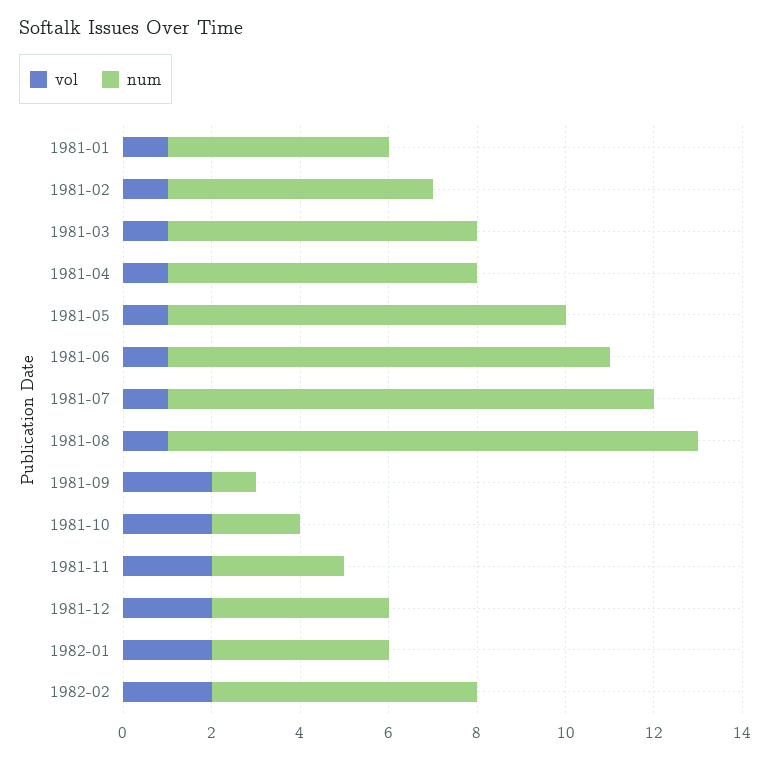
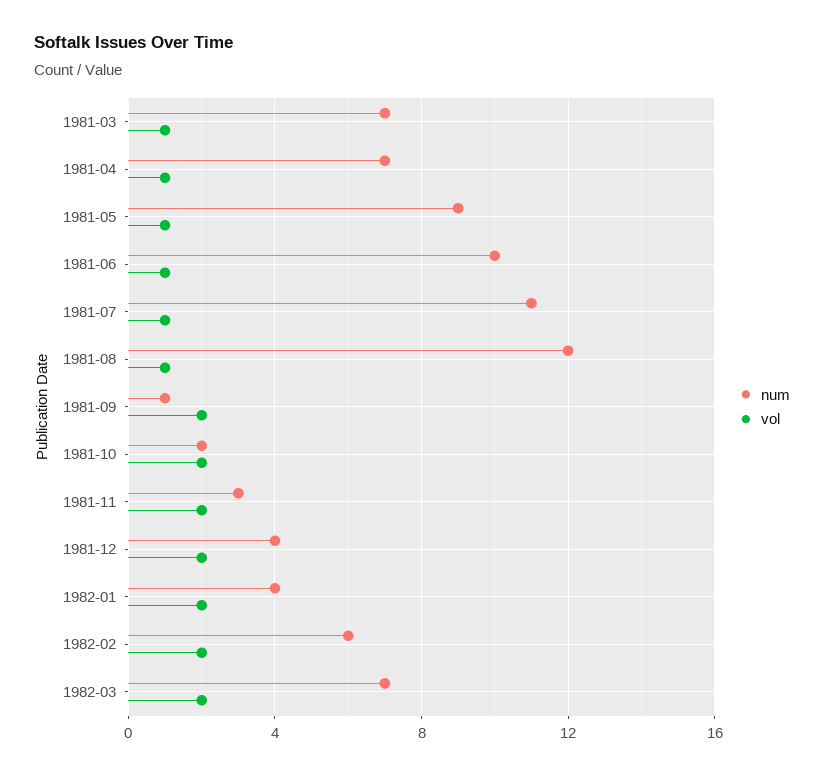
vol, 1981-01: 1 -> none
num, 1981-01: 5 -> none
vol, 1981-02: 1 -> none
num, 1981-02: 6 -> none
num, 1982-03: none -> 7
vol, 1982-03: none -> 2

